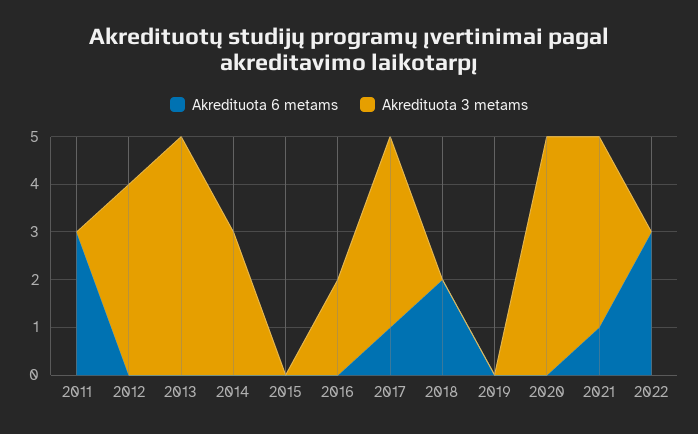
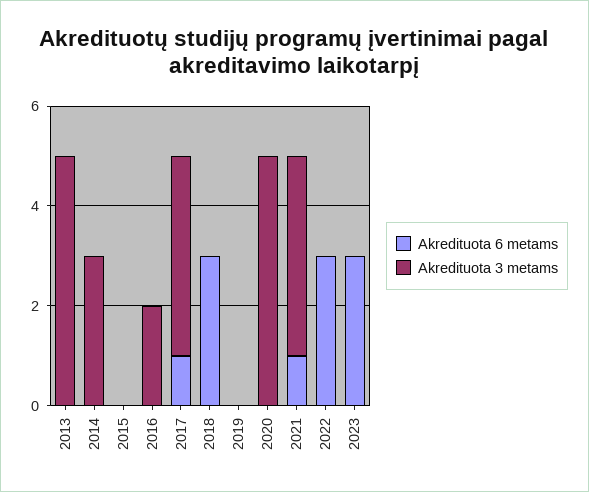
Akredituota 6 metams, 2011: 3 -> none
Akredituota 3 metams, 2011: 0 -> none
Akredituota 6 metams, 2012: 0 -> none
Akredituota 3 metams, 2012: 4 -> none
Akredituota 6 metams, 2018: 2 -> 3
Akredituota 6 metams, 2023: none -> 3
Akredituota 3 metams, 2023: none -> 0

